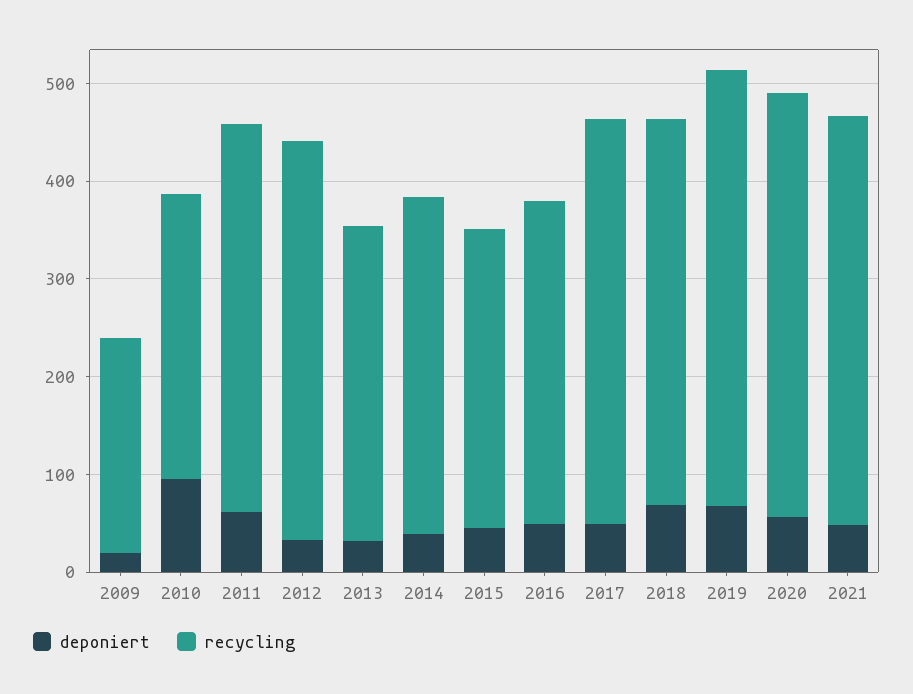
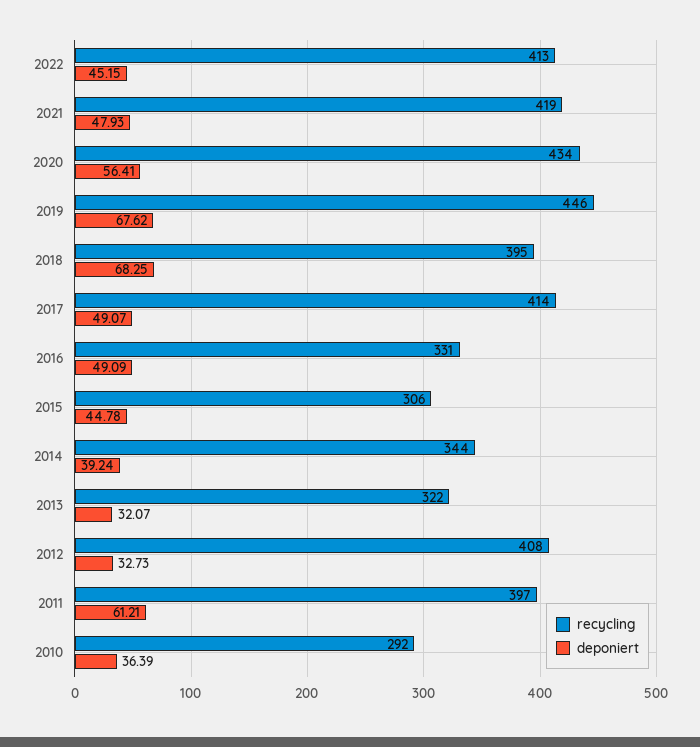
deponiert, 2009: 20 -> none
recycling, 2009: 220 -> none
deponiert, 2010: 100 -> 36.39
recycling, 2022: none -> 413
deponiert, 2022: none -> 45.15

